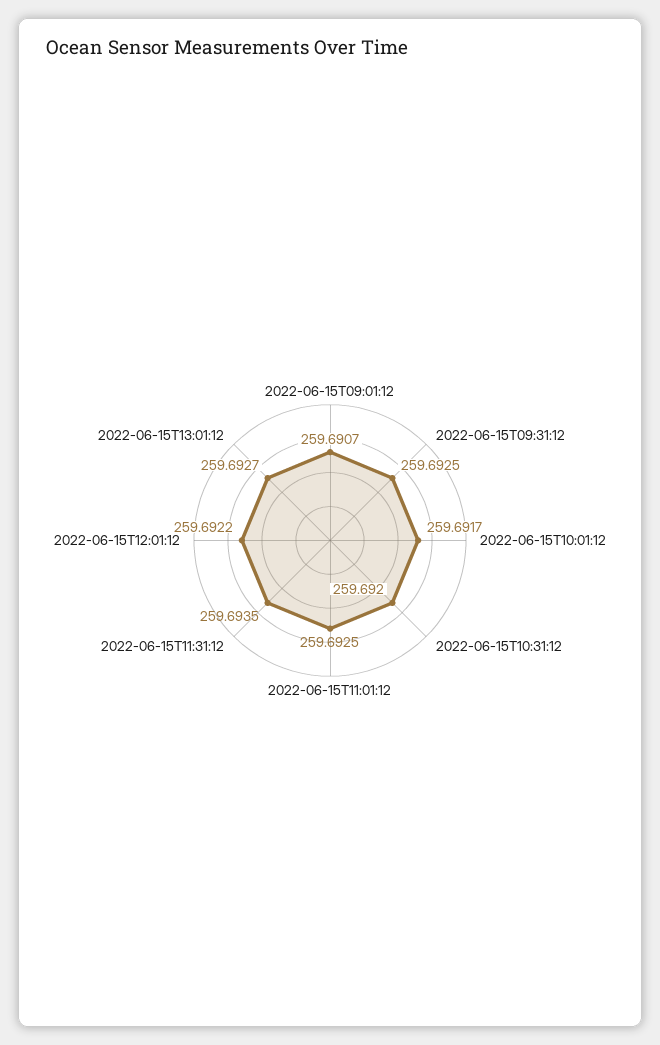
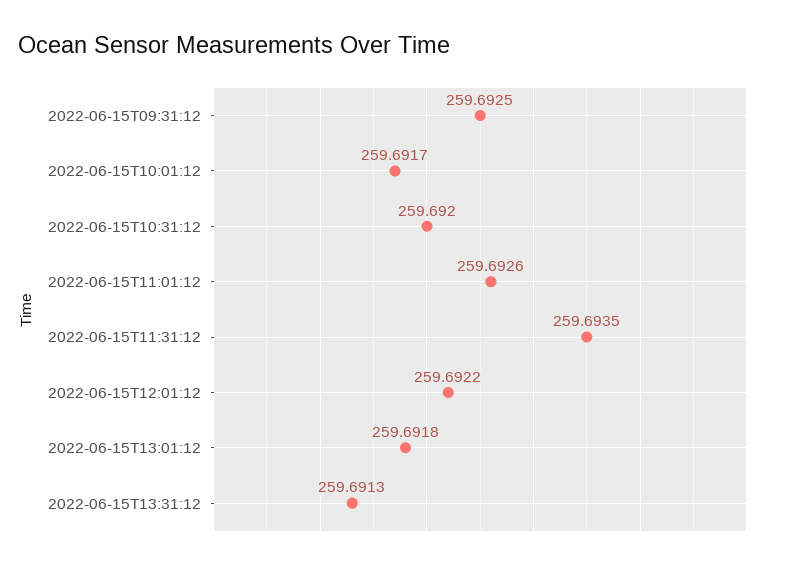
2022-06-15T09:01:12: 259.6907 -> none
2022-06-15T11:01:12: 259.6925 -> 259.6926
2022-06-15T13:01:12: 259.6927 -> 259.6918
2022-06-15T13:31:12: none -> 259.6913

